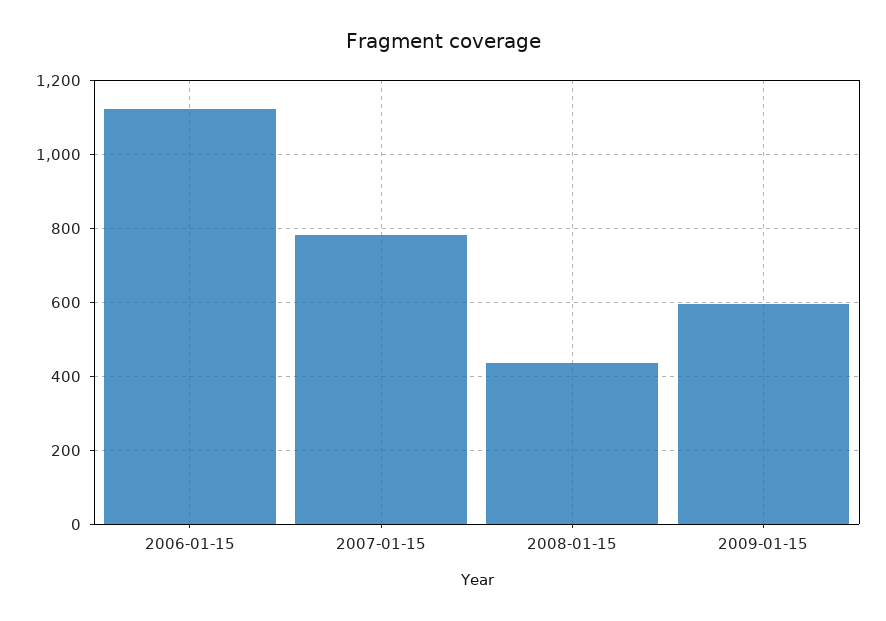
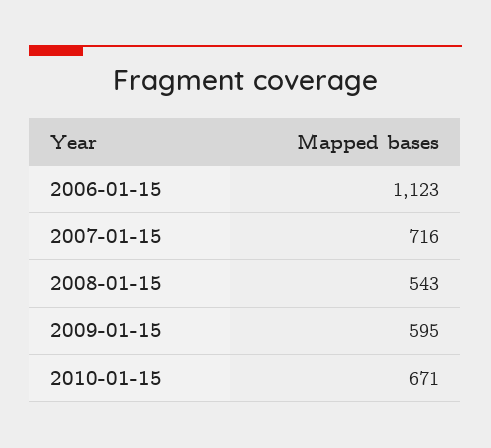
2007-01-15: 780 -> 716
2008-01-15: 440 -> 543
2010-01-15: none -> 671

